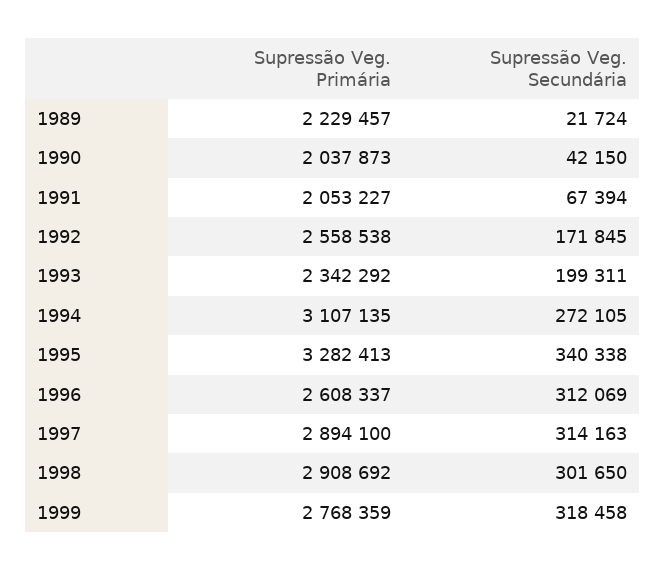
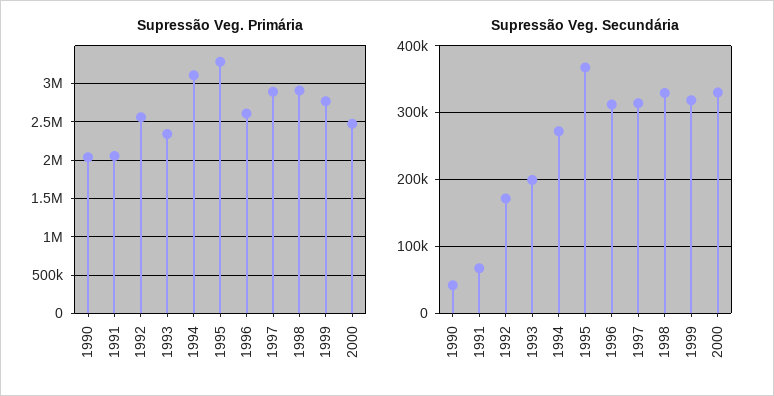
Supressão Veg. Primária, 1989: 2229457 -> none
Supressão Veg. Secundária, 1989: 21724 -> none
Supressão Veg. Secundária, 1995: 340338 -> 370000
Supressão Veg. Secundária, 1998: 301650 -> 330000
Supressão Veg. Primária, 2000: none -> 2500000
Supressão Veg. Secundária, 2000: none -> 330000

